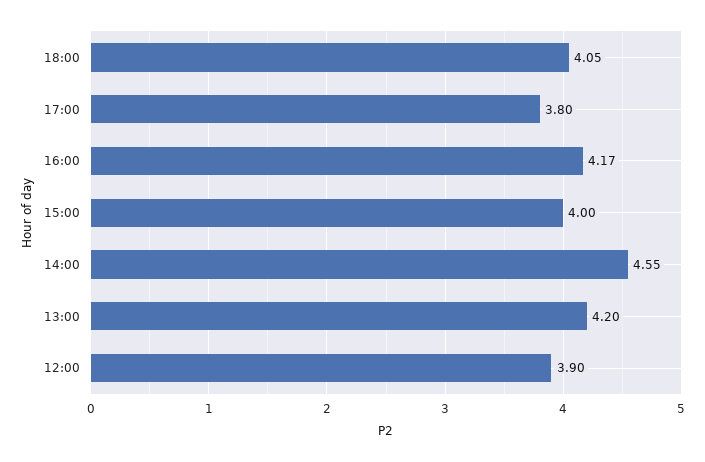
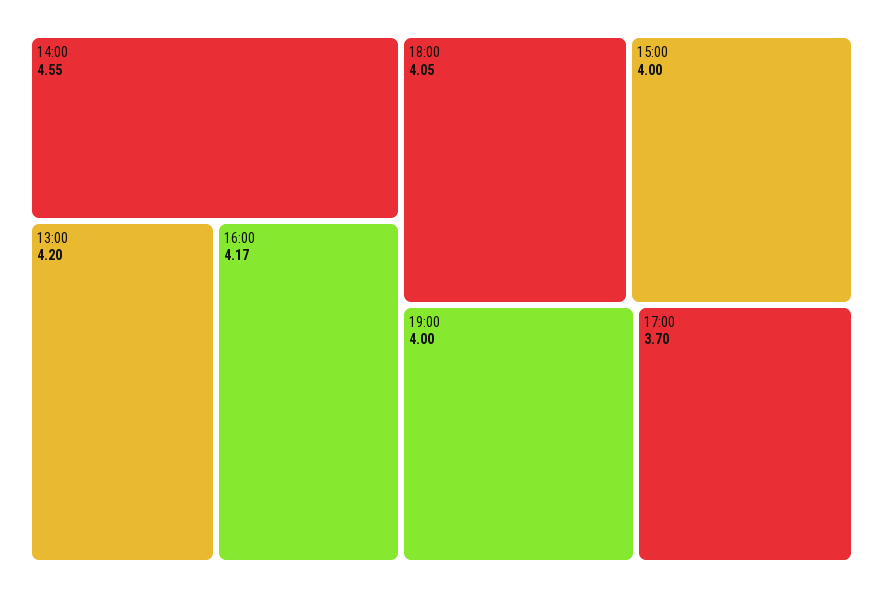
17:00: 3.8 -> 3.7
12:00: 3.9 -> none
19:00: none -> 4

